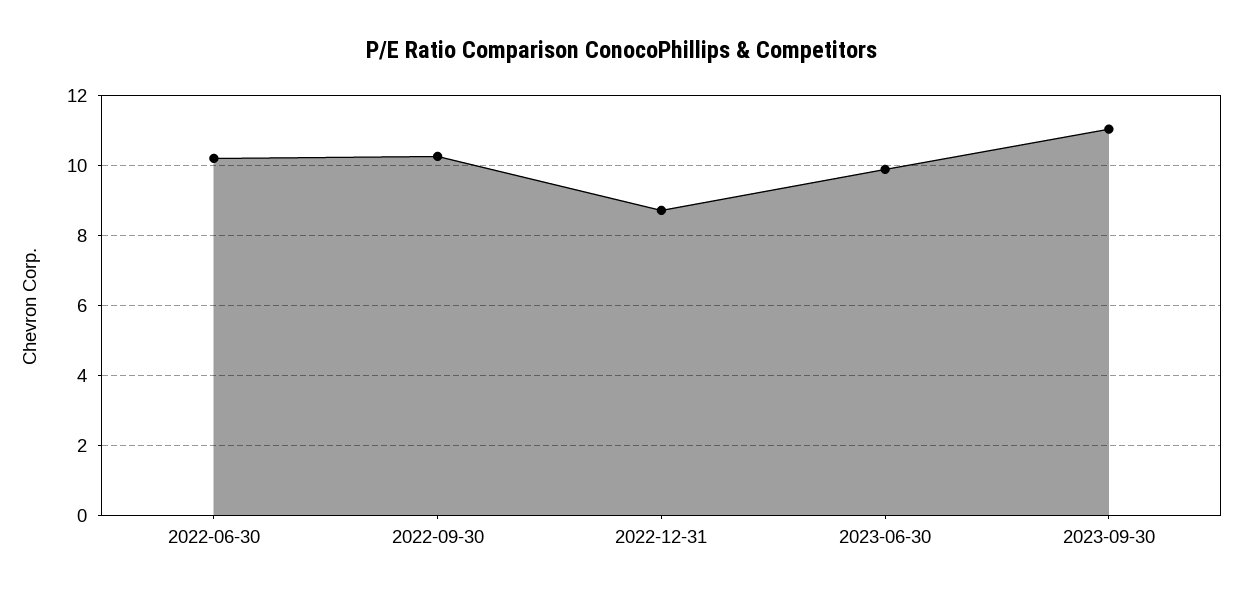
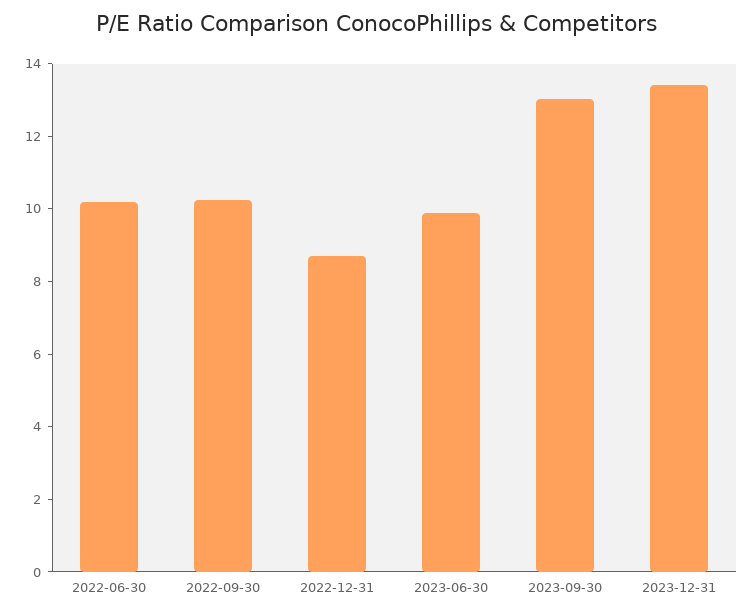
2023-09-30: 11 -> 13
2023-12-31: none -> 13.5

